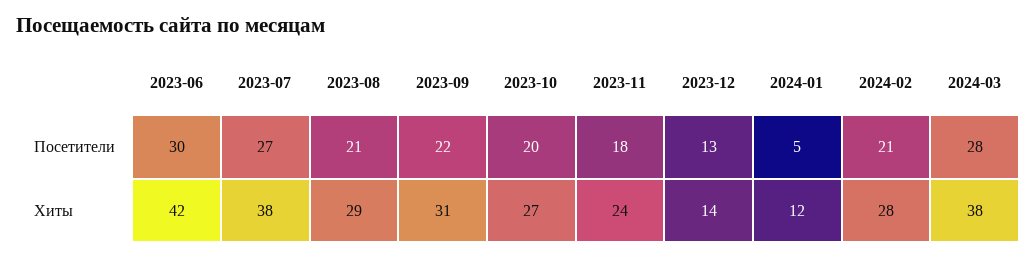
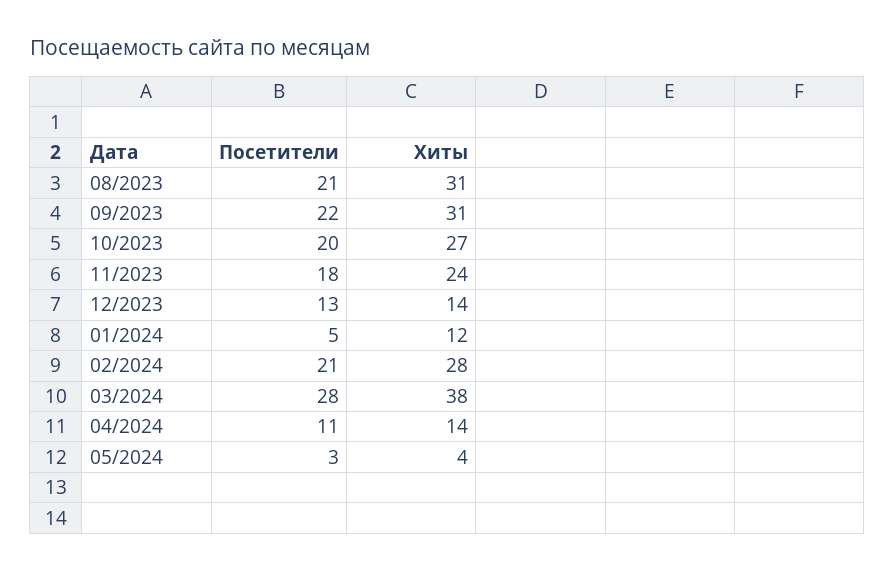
2023-06, Посетители: 30 -> none
2023-07, Посетители: 27 -> none
2023-06, Хиты: 42 -> none
2023-07, Хиты: 38 -> none
2023-08, Хиты: 29 -> 31
04/2024, Посетители: none -> 11
04/2024, Хиты: none -> 14
05/2024, Посетители: none -> 3
05/2024, Хиты: none -> 4

